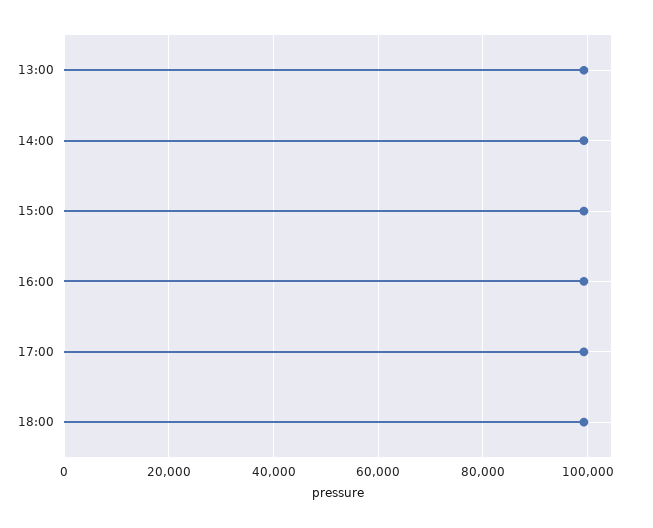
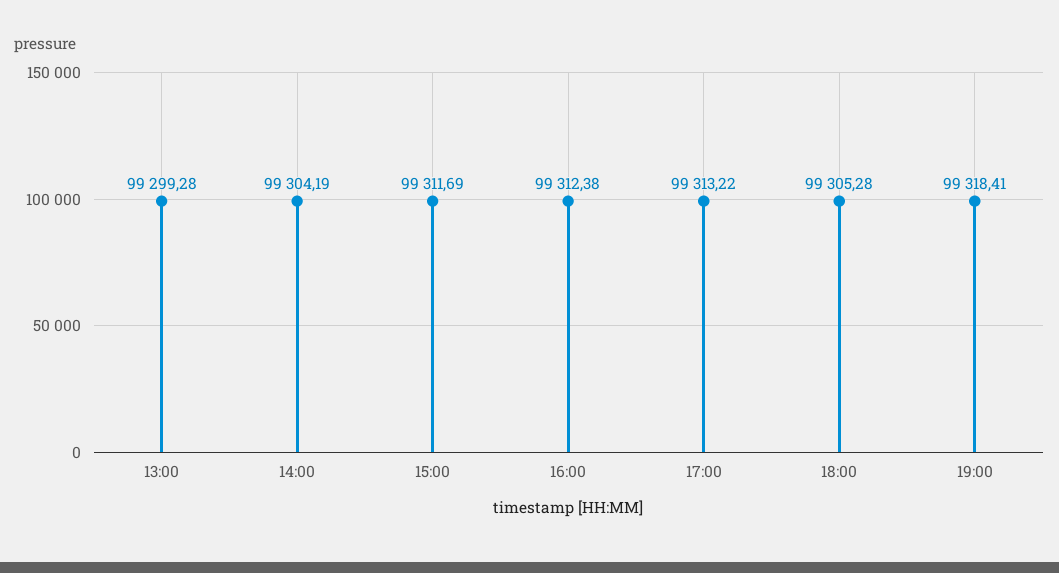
19:00: none -> 99318.41

